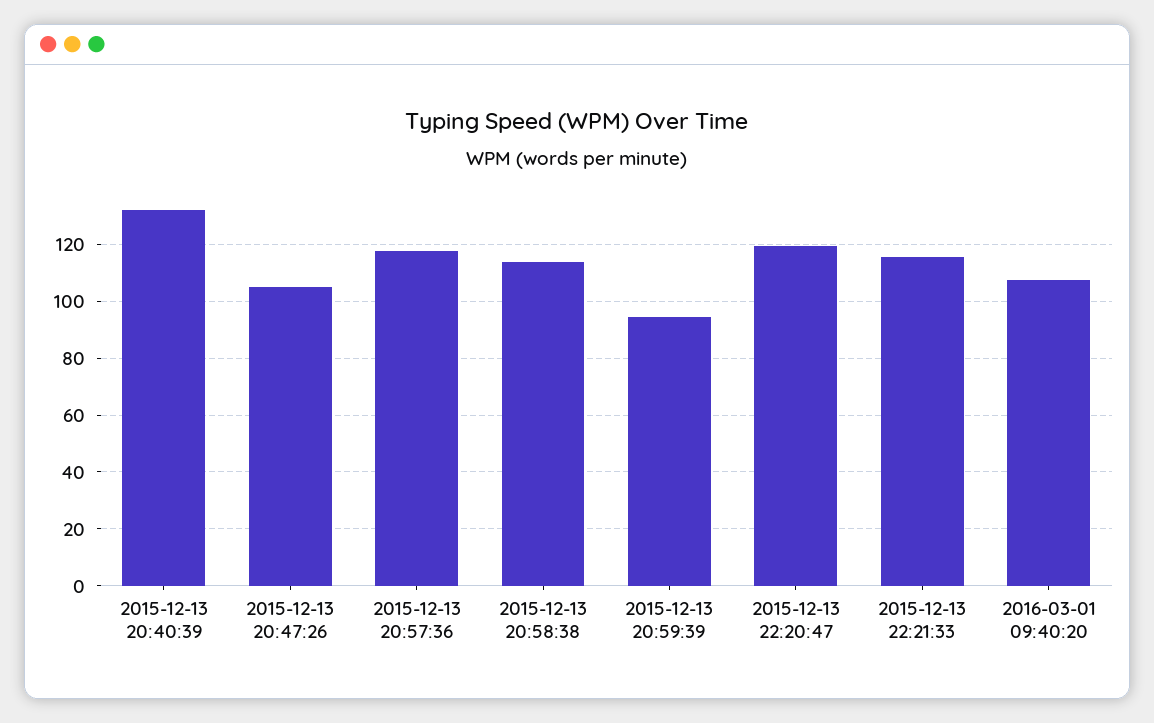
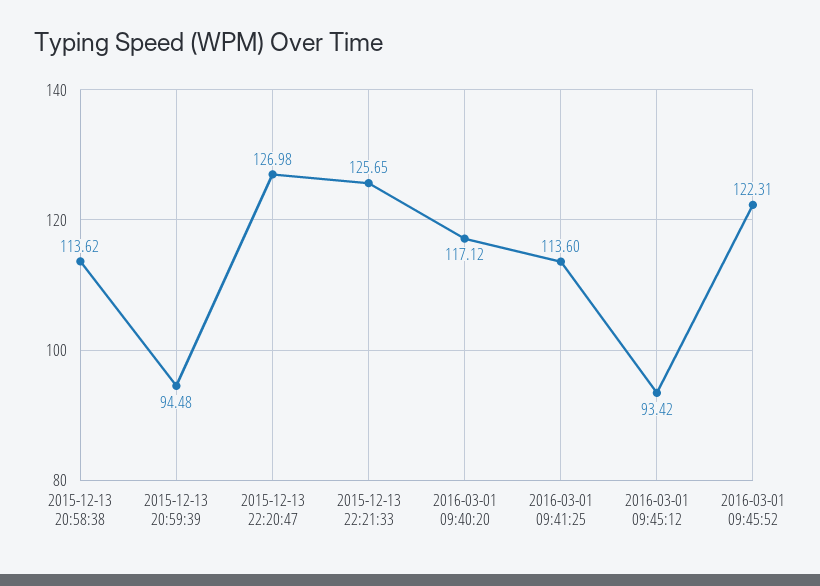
2015-12-13 20:40:39: 132.5 -> none
2015-12-13 20:47:26: 105 -> none
2015-12-13 20:57:36: 117.5 -> none
2015-12-13 22:20:47: 120 -> 126.98
2015-12-13 22:21:33: 115 -> 125.65
2016-03-01 09:40:20: 107.5 -> 117.12
2016-03-01 09:41:25: none -> 113.6
2016-03-01 09:45:12: none -> 93.42
2016-03-01 09:45:52: none -> 122.31

